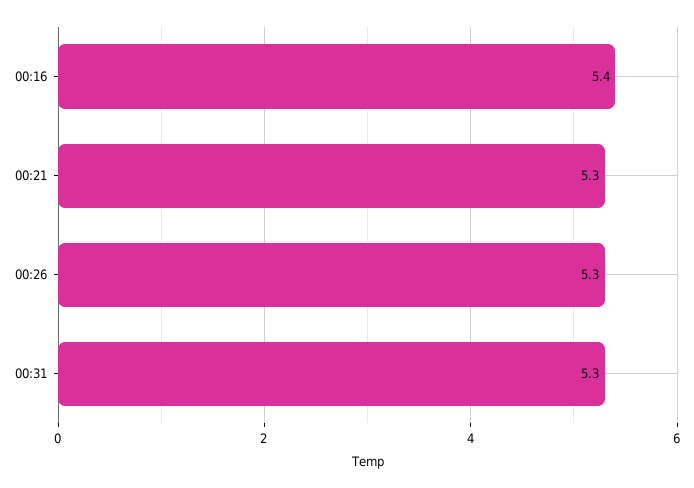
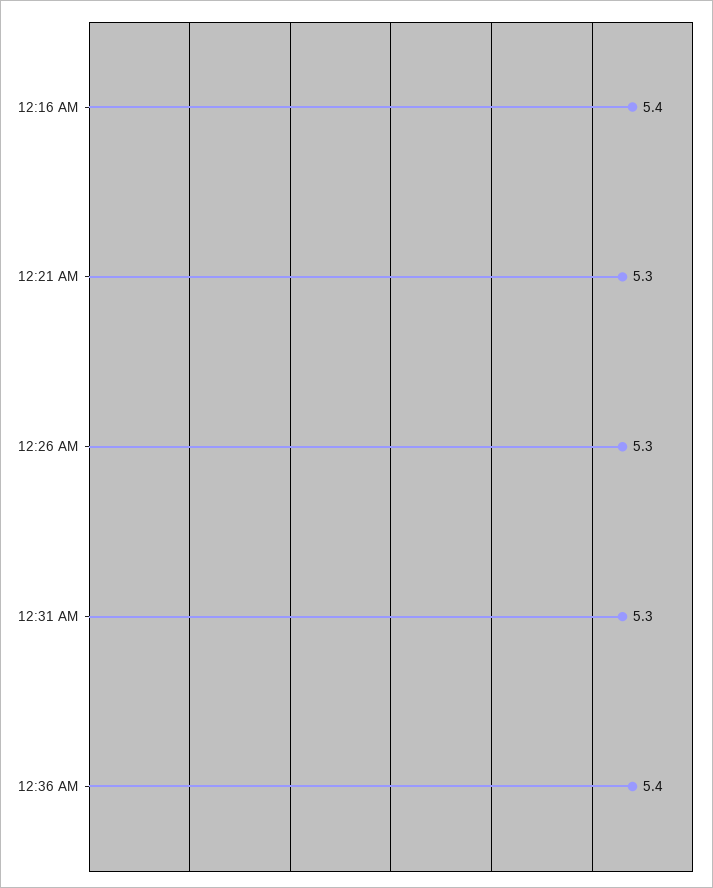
12:36 AM: none -> 5.4

